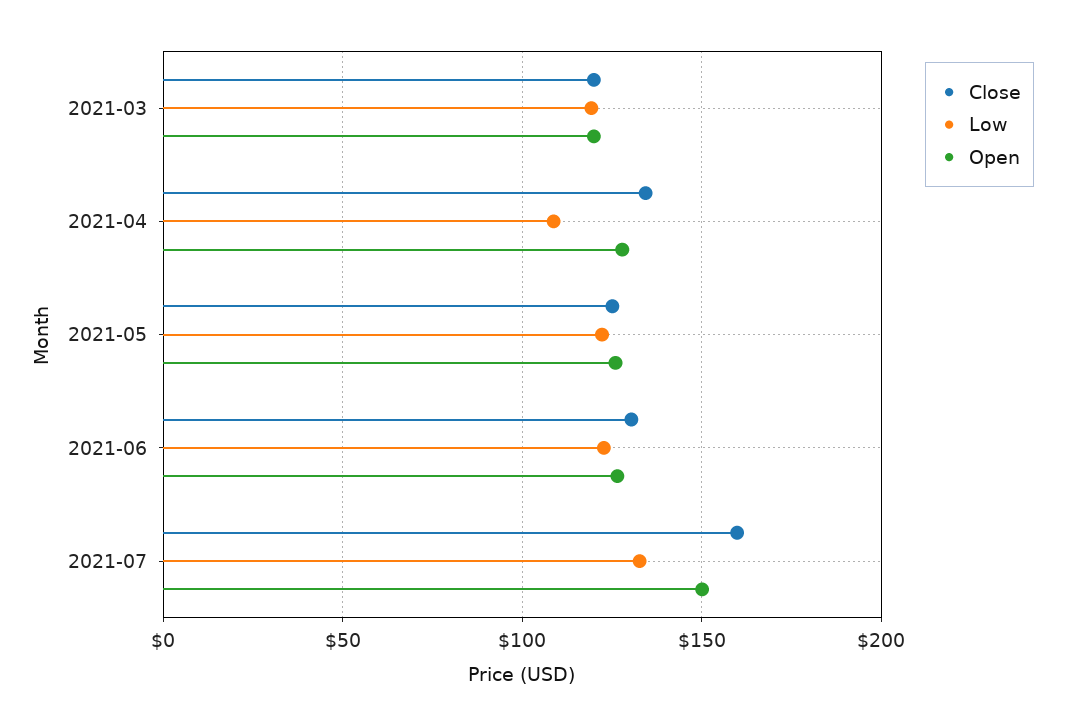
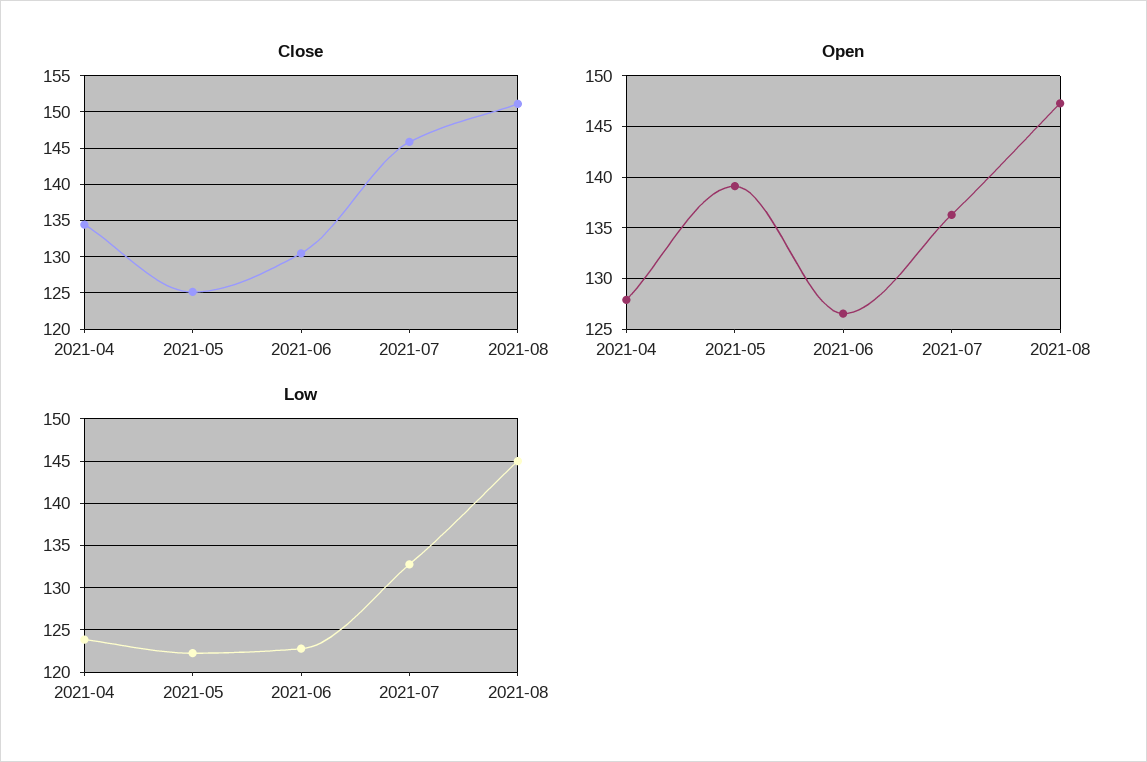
Close, 2021-03: 120 -> none
Low, 2021-03: 120 -> none
Open, 2021-03: 120 -> none
Low, 2021-04: 110 -> 124
Open, 2021-05: 125 -> 139
Close, 2021-07: 160 -> 146
Open, 2021-07: 150 -> 136
Close, 2021-08: none -> 151
Open, 2021-08: none -> 147
Low, 2021-08: none -> 145

